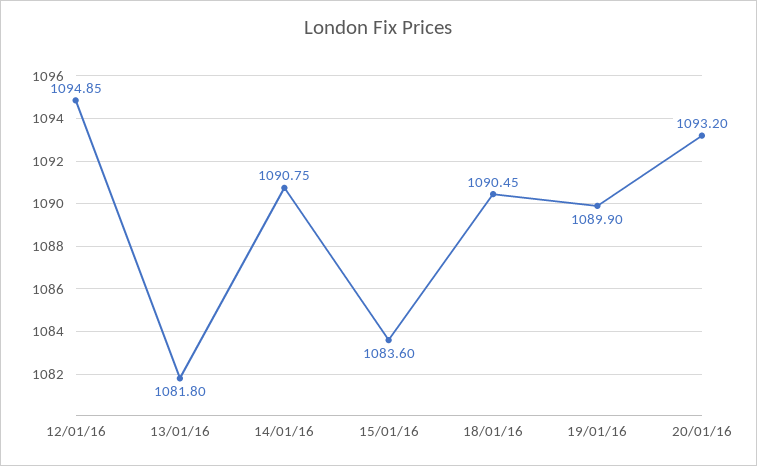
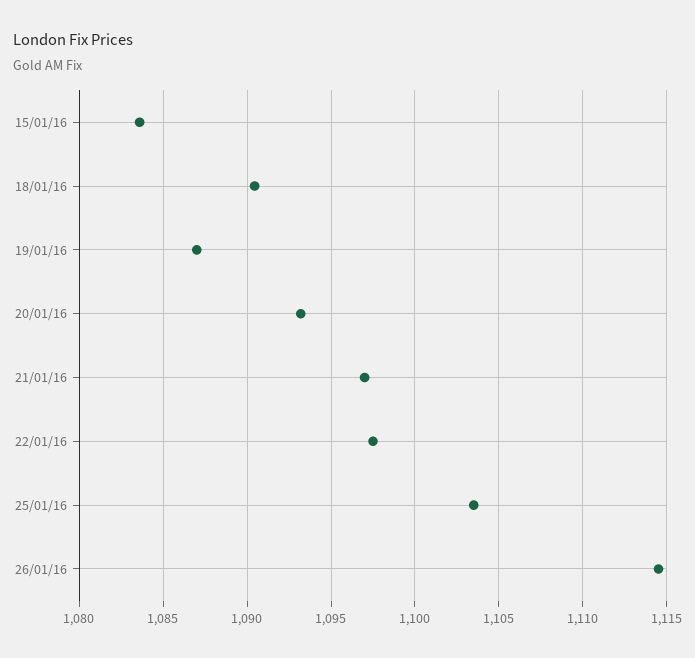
12/01/16: 1094.85 -> none
13/01/16: 1081.8 -> none
14/01/16: 1090.75 -> none
19/01/16: 1089.9 -> 1087
21/01/16: none -> 1097
22/01/16: none -> 1097.5
25/01/16: none -> 1103.5
26/01/16: none -> 1114.5

